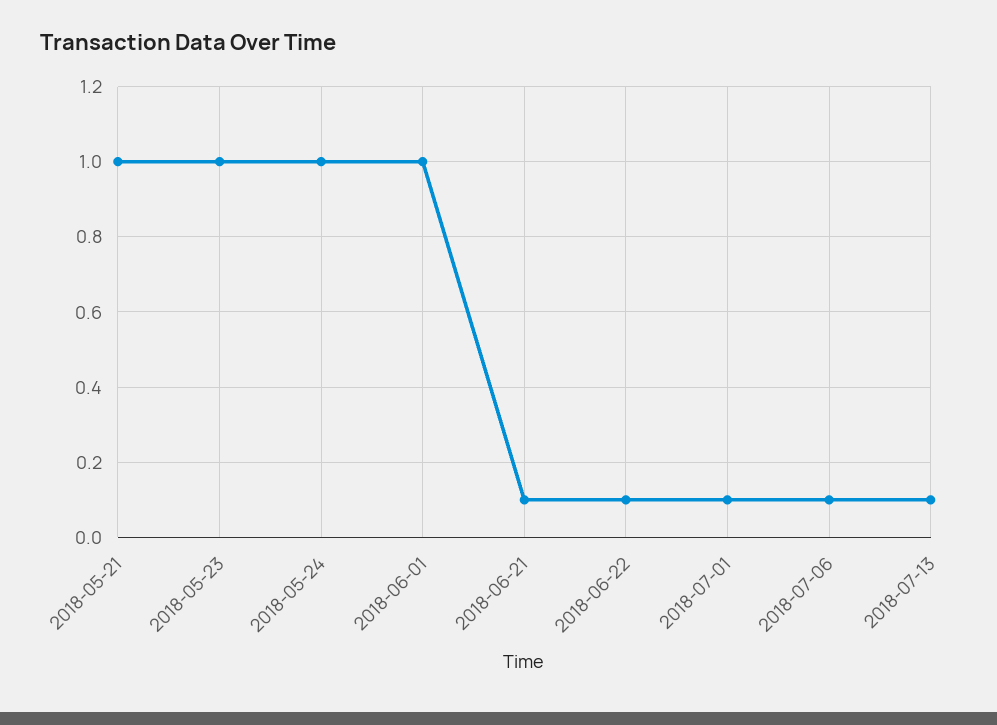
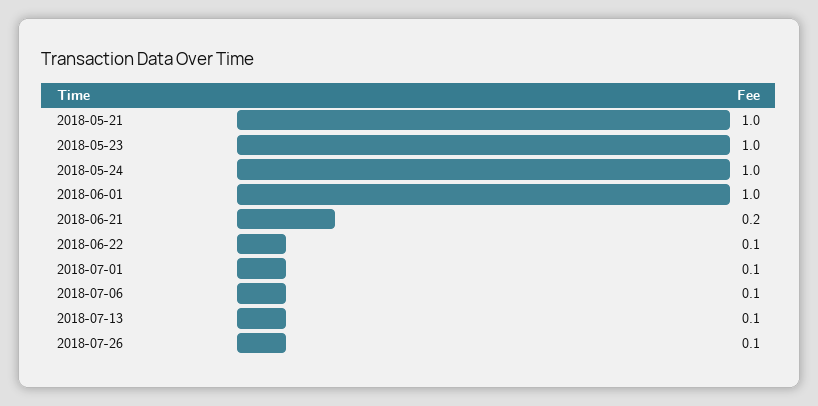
2018-06-21: 0.1 -> 0.2
2018-07-26: none -> 0.1

